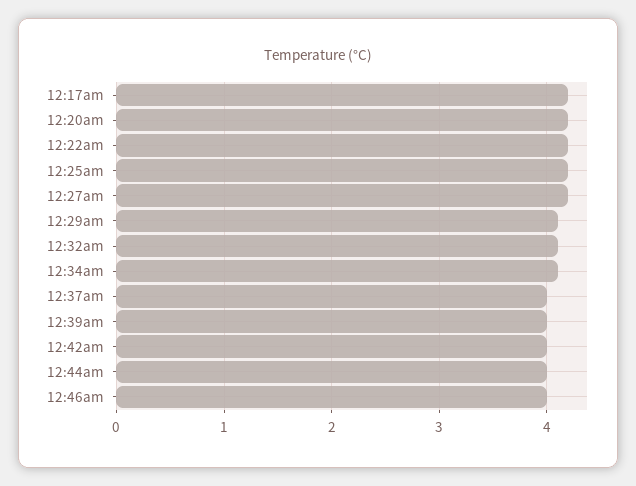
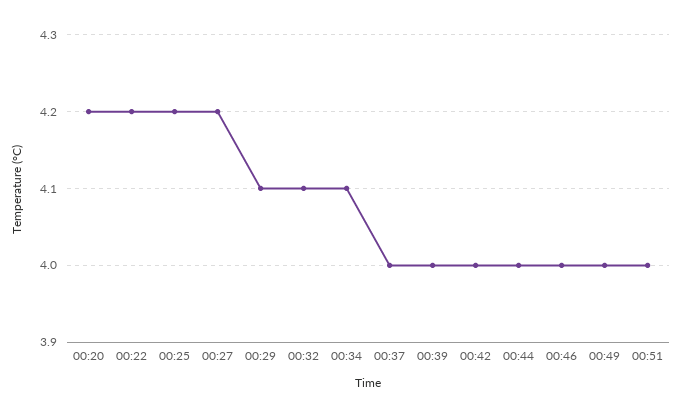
12:17am: 4.2 -> none
00:49: none -> 4
00:51: none -> 4

